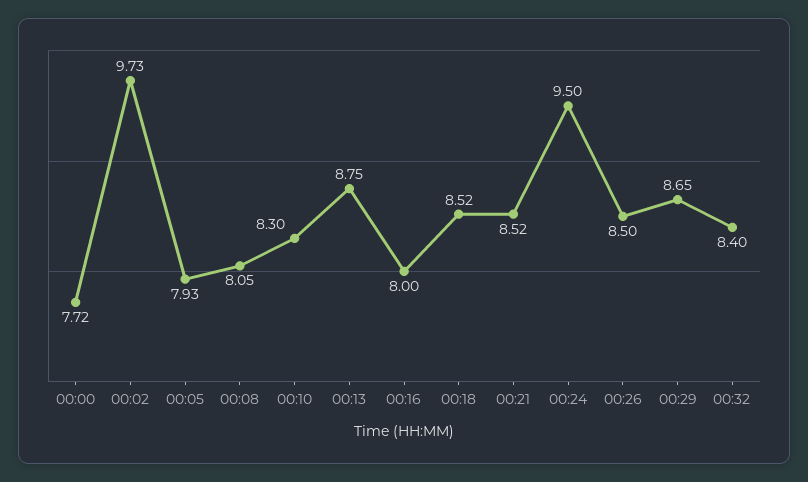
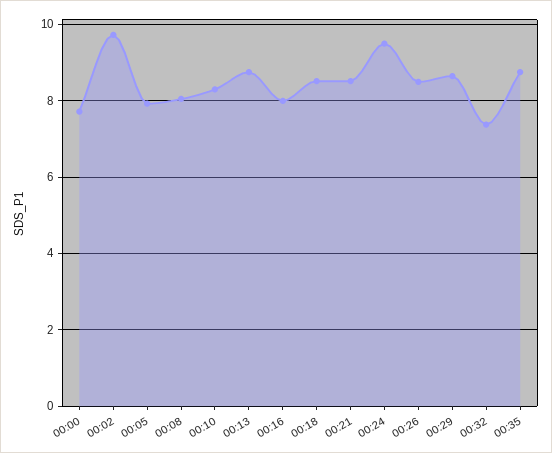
00:32: 8.4 -> 7.4
00:35: none -> 8.8

